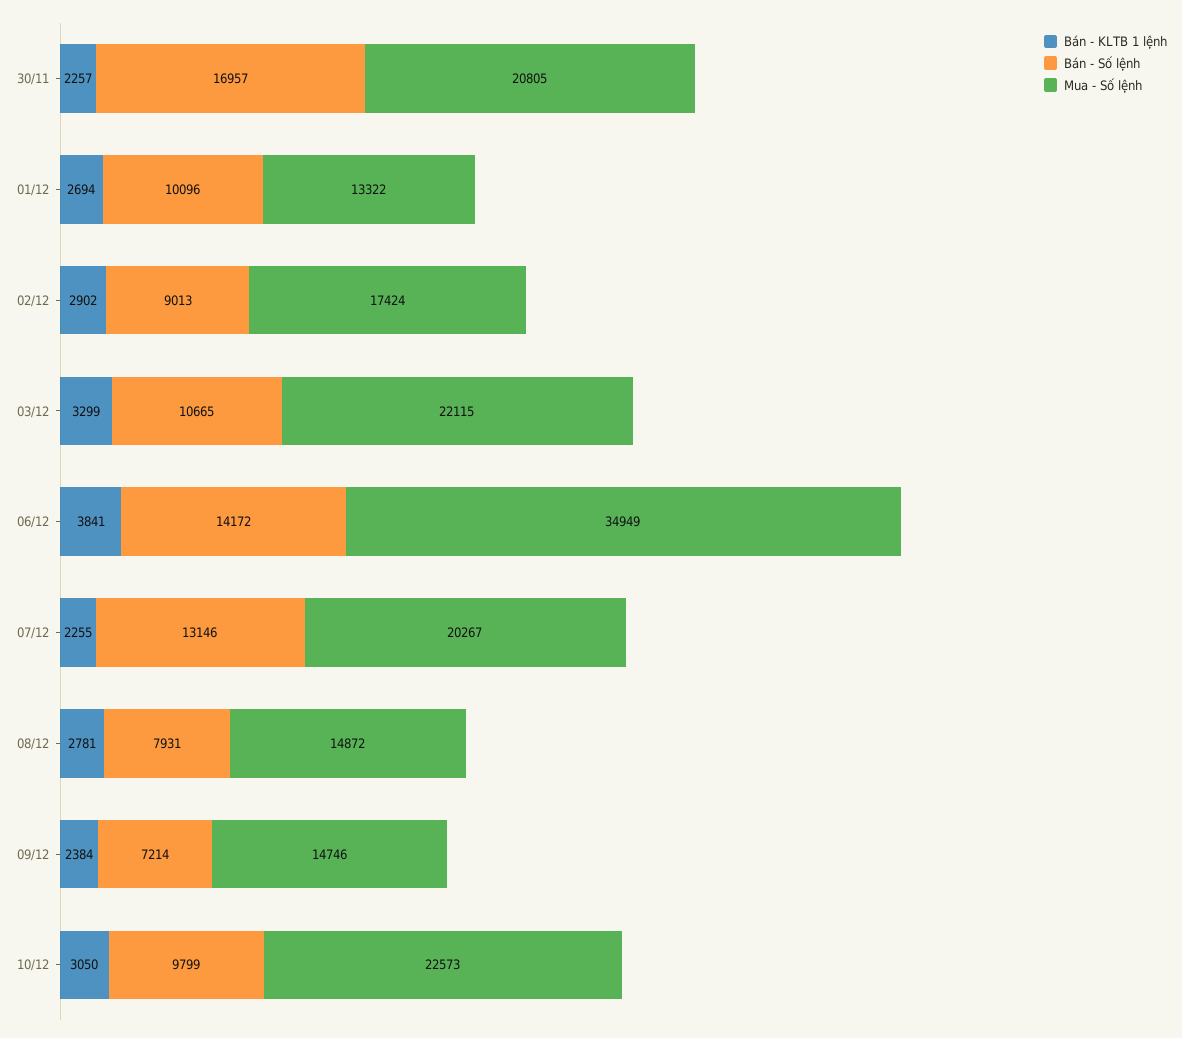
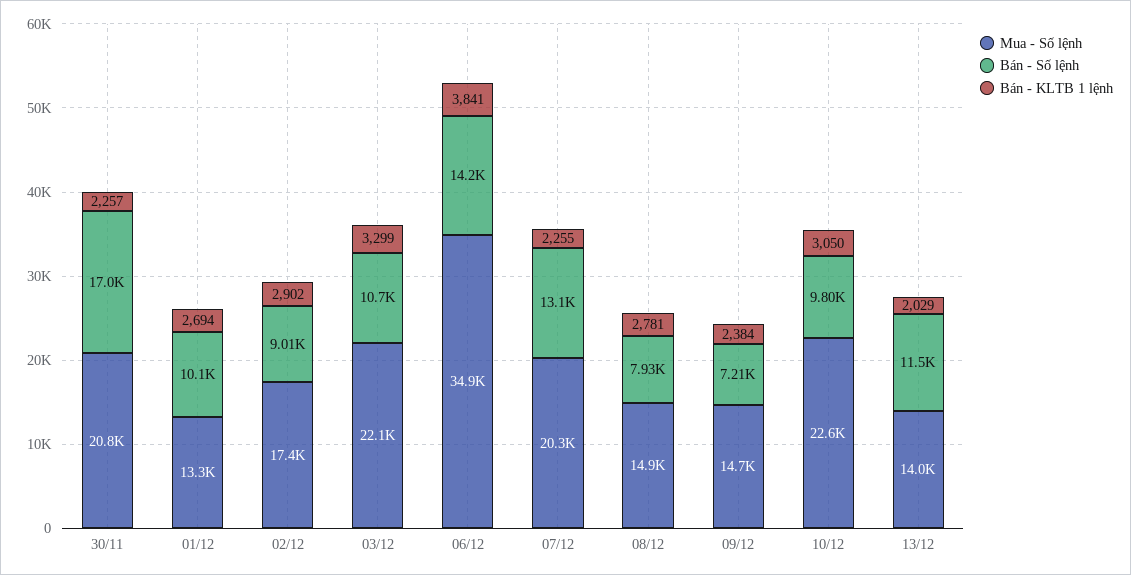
Mua - Số lệnh, 13/12: none -> 14000
Bán - Số lệnh, 13/12: none -> 11500
Bán - KLTB 1 lệnh, 13/12: none -> 2029

